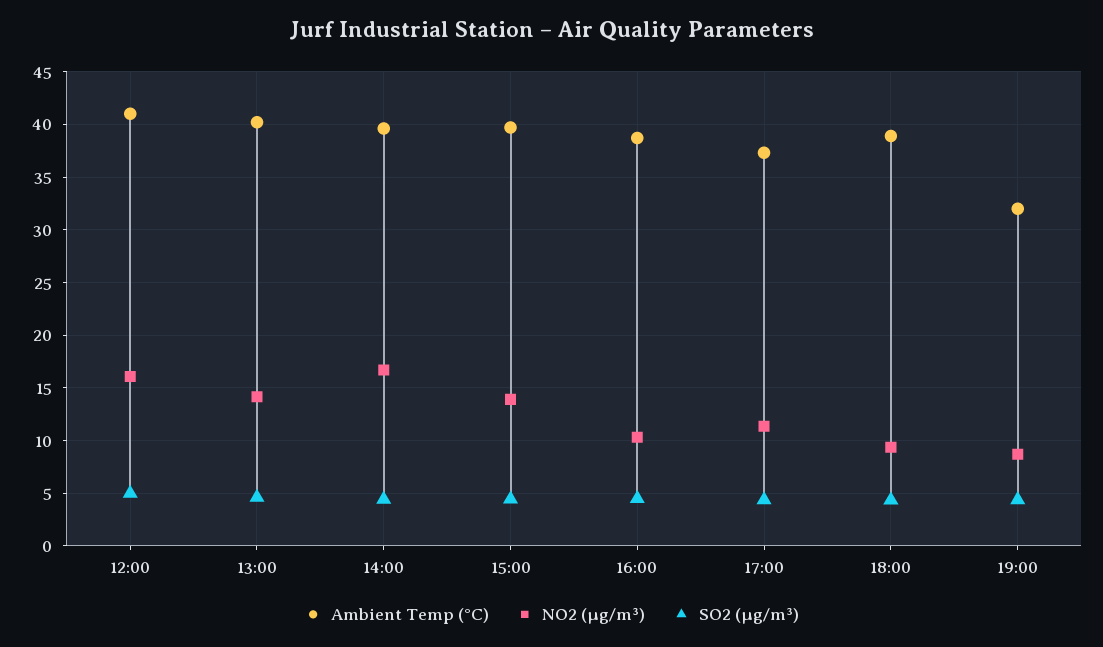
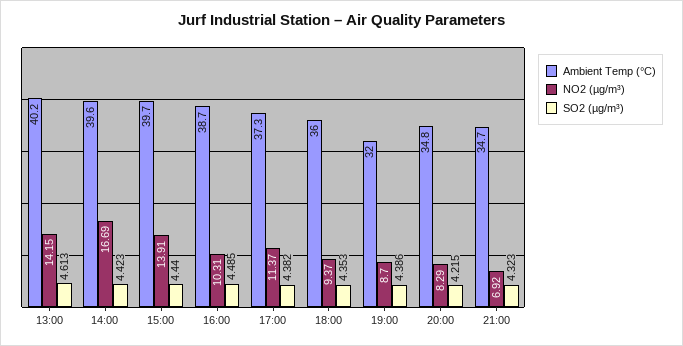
Ambient Temp (°C), 12:00: 41 -> none
NO2 (µg/m³), 12:00: 16 -> none
SO2 (µg/m³), 12:00: 5 -> none
Ambient Temp (°C), 18:00: 39 -> 36
Ambient Temp (°C), 20:00: none -> 34.8
NO2 (µg/m³), 20:00: none -> 8.29
SO2 (µg/m³), 20:00: none -> 4.215
Ambient Temp (°C), 21:00: none -> 34.7
NO2 (µg/m³), 21:00: none -> 6.92
SO2 (µg/m³), 21:00: none -> 4.323

